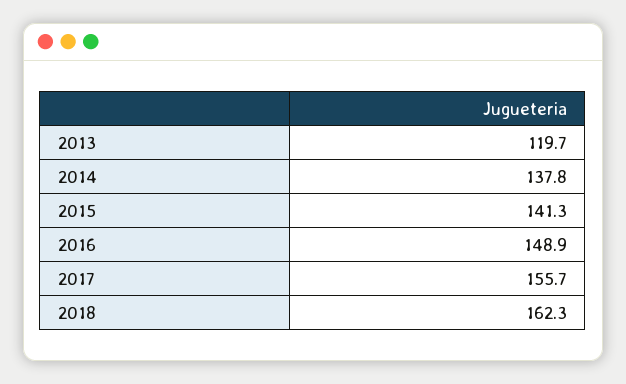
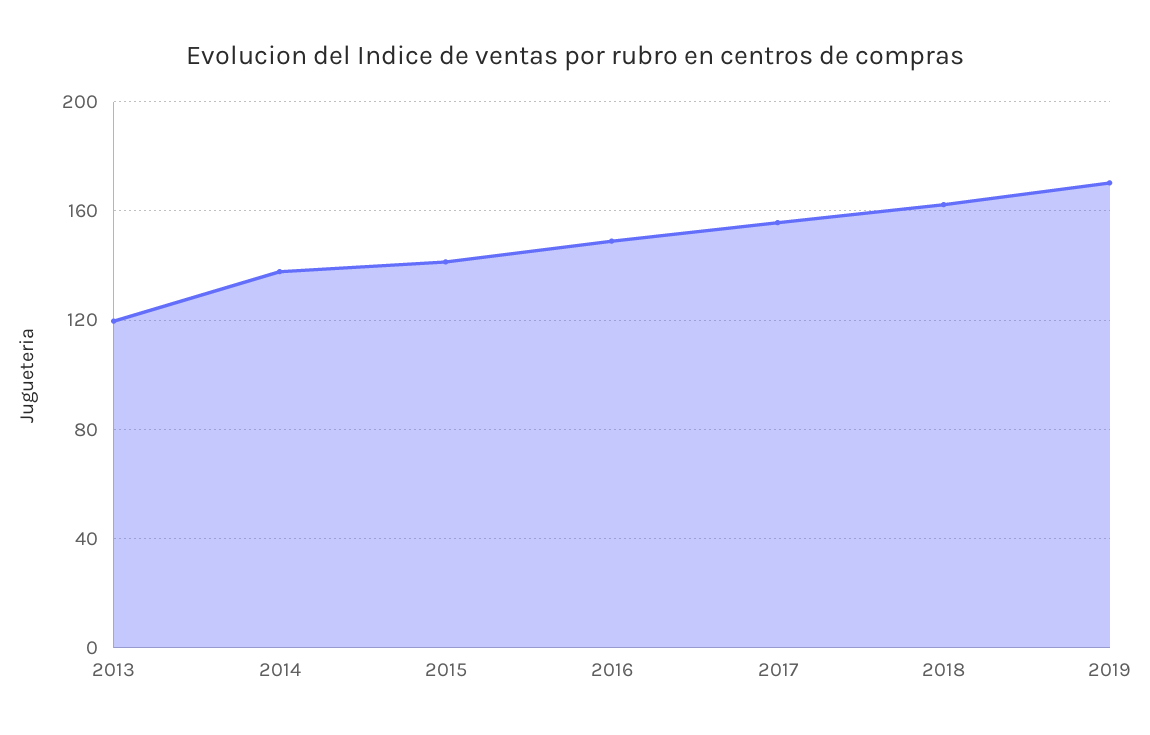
2019: none -> 170

